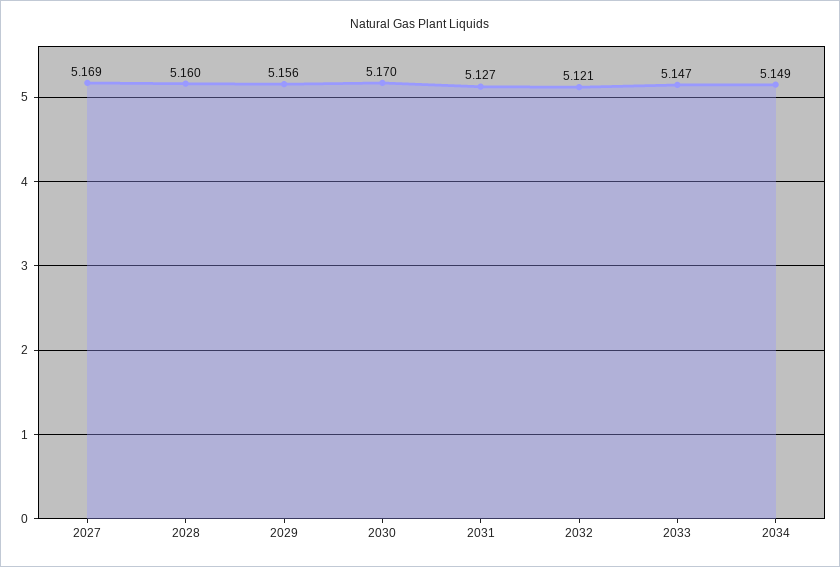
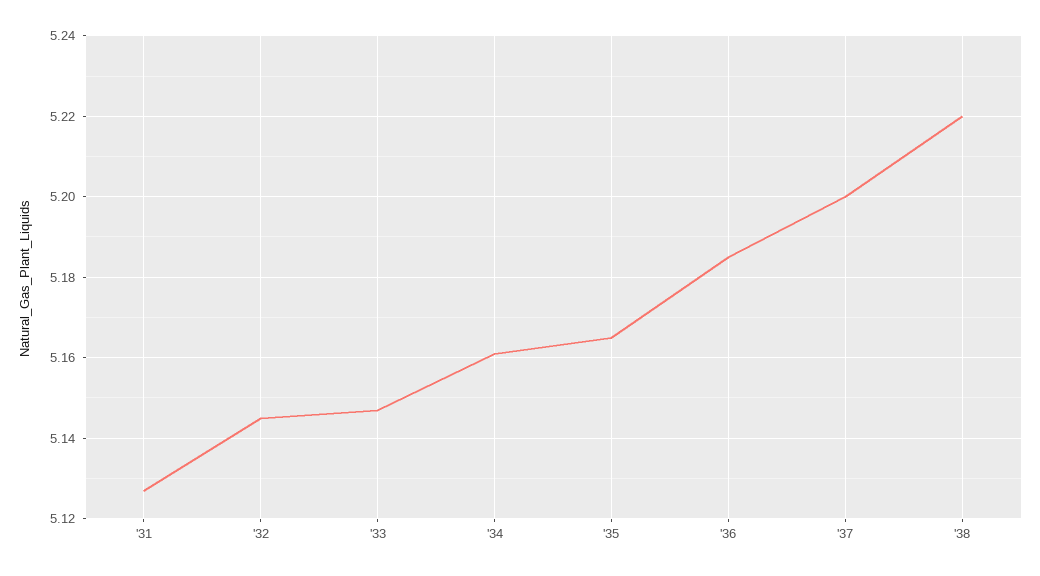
2027: 5.169 -> none
2028: 5.16 -> none
2029: 5.156 -> none
2030: 5.17 -> none
2032: 5.121 -> 5.145
2034: 5.149 -> 5.16
'35: none -> 5.165
'36: none -> 5.185
'37: none -> 5.2
'38: none -> 5.22

